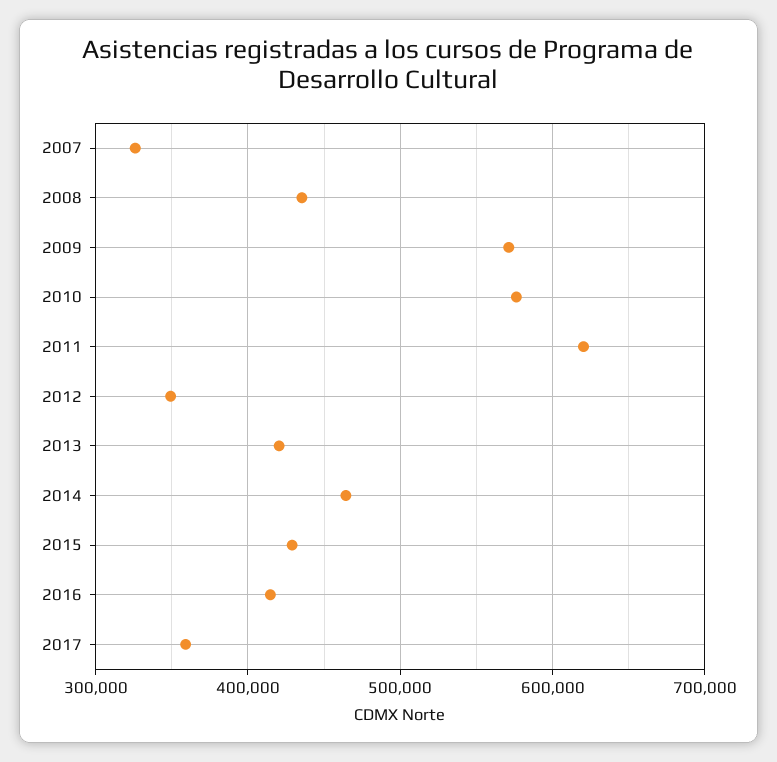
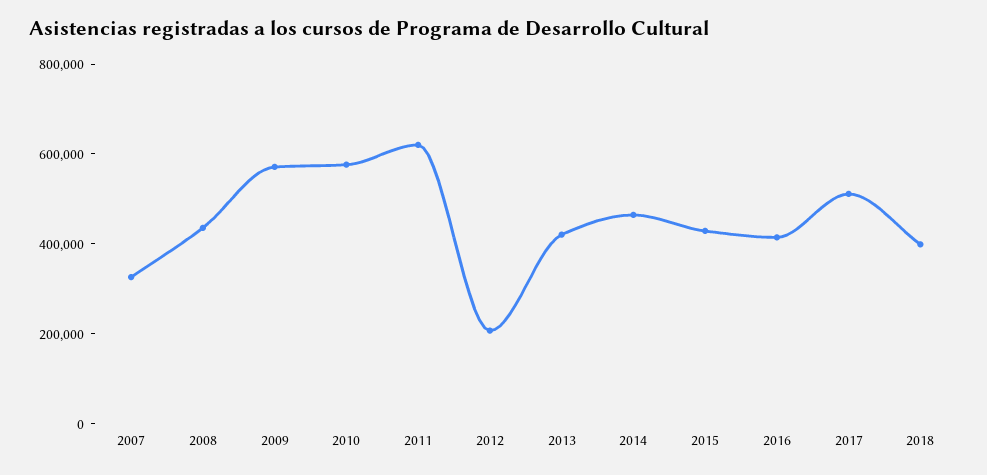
2012: 350000 -> 200000
2017: 360000 -> 500000
2018: none -> 400000

